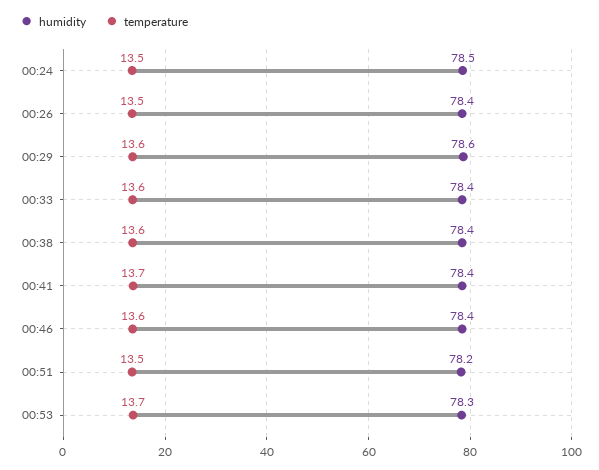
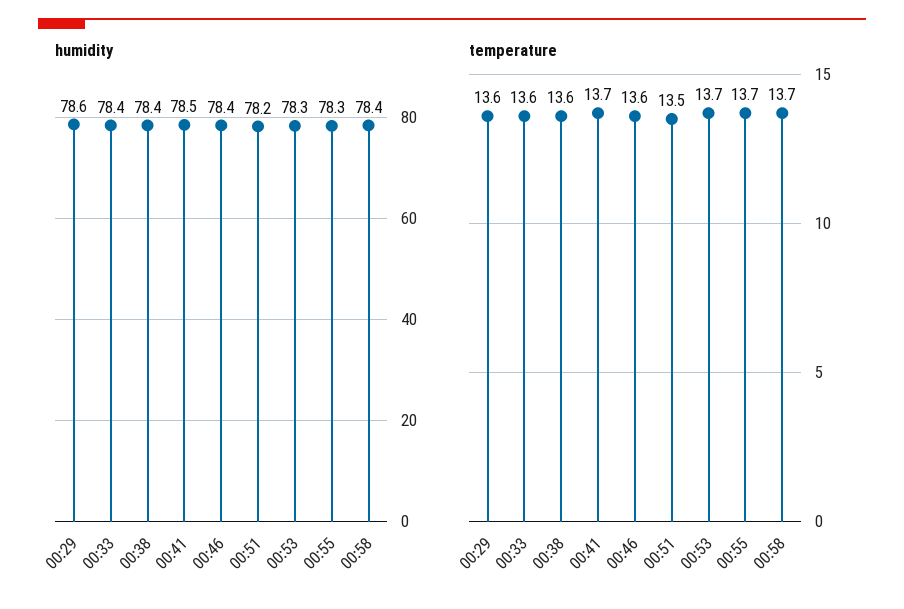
humidity, 00:24: 78.5 -> none
temperature, 00:24: 13.5 -> none
humidity, 00:26: 78.4 -> none
temperature, 00:26: 13.5 -> none
humidity, 00:41: 78.4 -> 78.5
humidity, 00:55: none -> 78.3
humidity, 00:58: none -> 78.4
temperature, 00:55: none -> 13.7
temperature, 00:58: none -> 13.7

